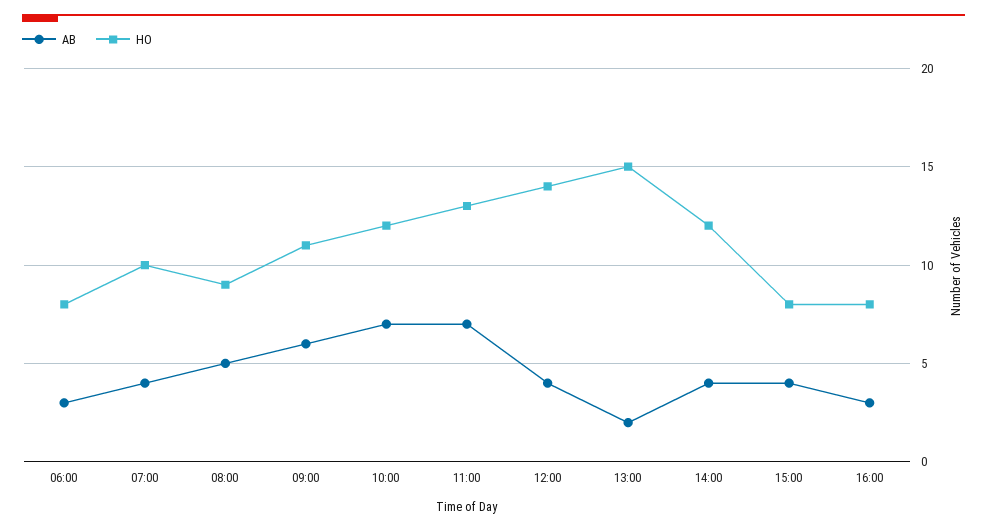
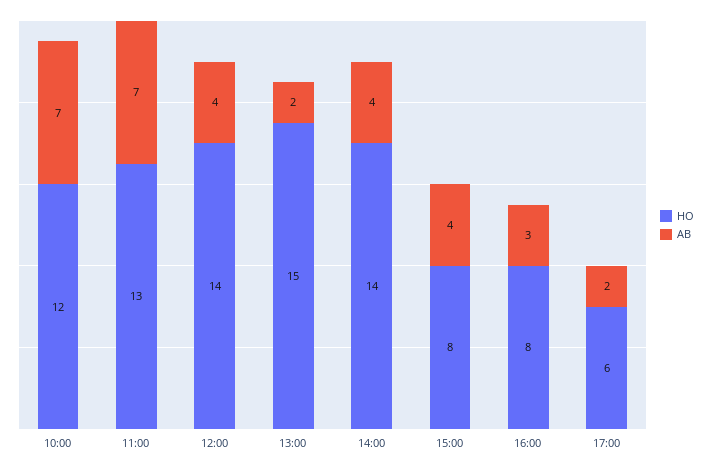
AB, 06:00: 3 -> none
HO, 06:00: 8 -> none
AB, 07:00: 4 -> none
HO, 07:00: 10 -> none
AB, 08:00: 5 -> none
HO, 08:00: 9 -> none
AB, 09:00: 6 -> none
HO, 09:00: 11 -> none
HO, 14:00: 12 -> 14
HO, 17:00: none -> 6
AB, 17:00: none -> 2

